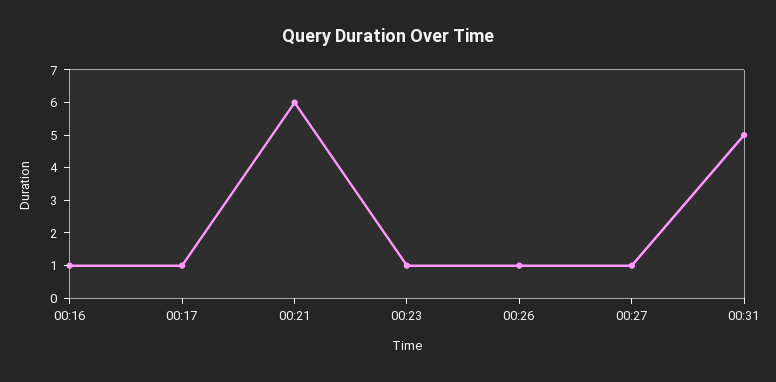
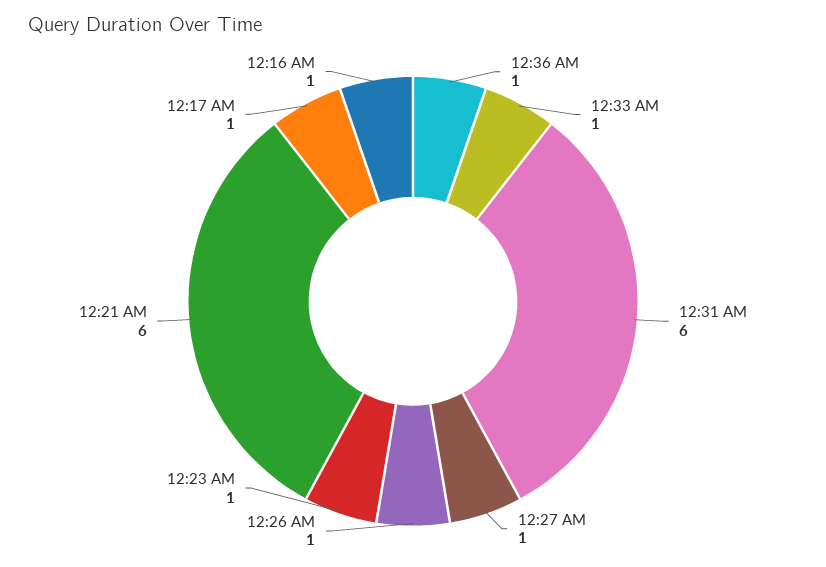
00:31: 5 -> 6
12:36 AM: none -> 1
12:33 AM: none -> 1

